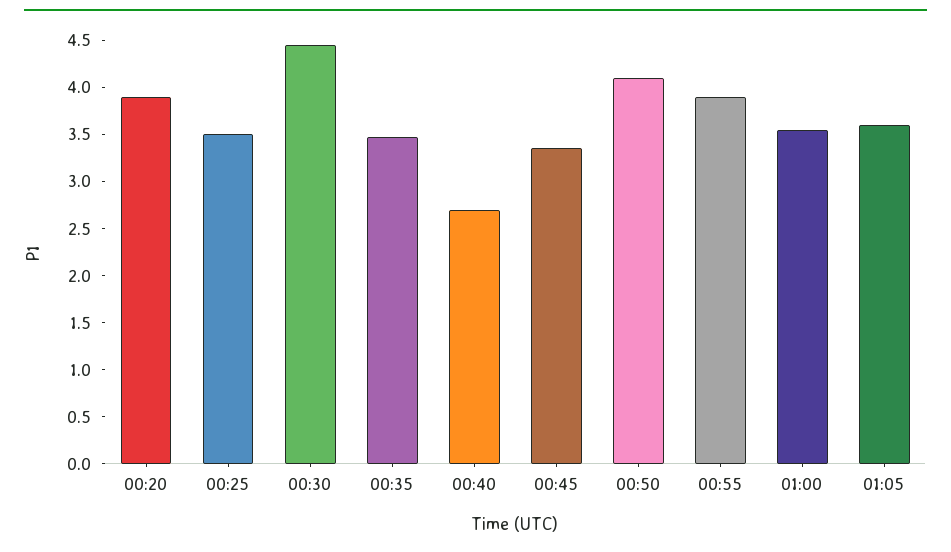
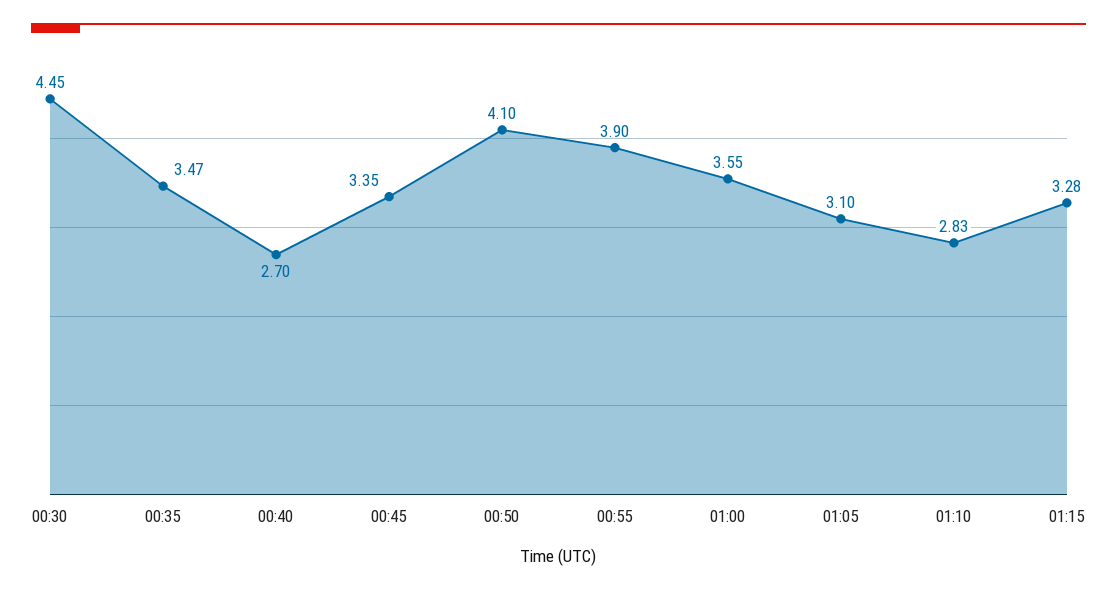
00:20: 3.9 -> none
00:25: 3.5 -> none
01:05: 3.6 -> 3.1
01:10: none -> 2.83
01:15: none -> 3.28

